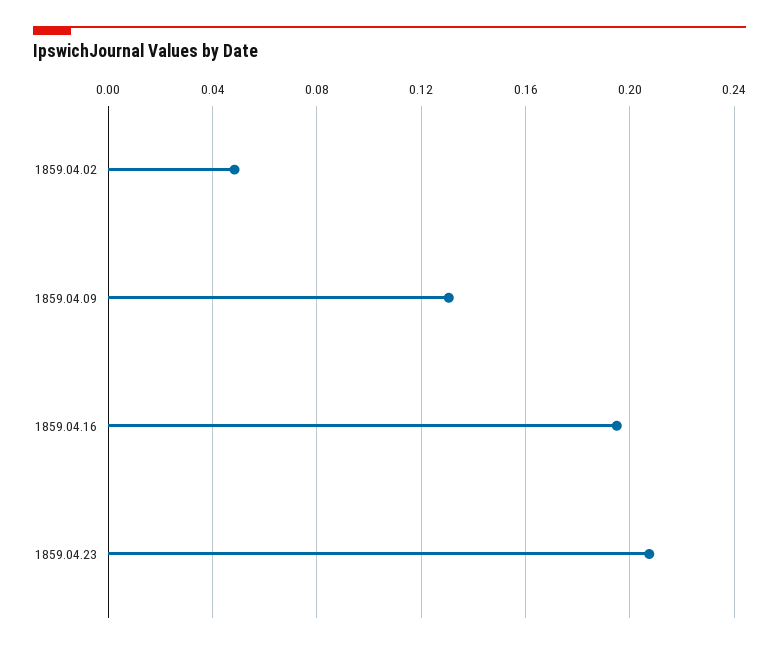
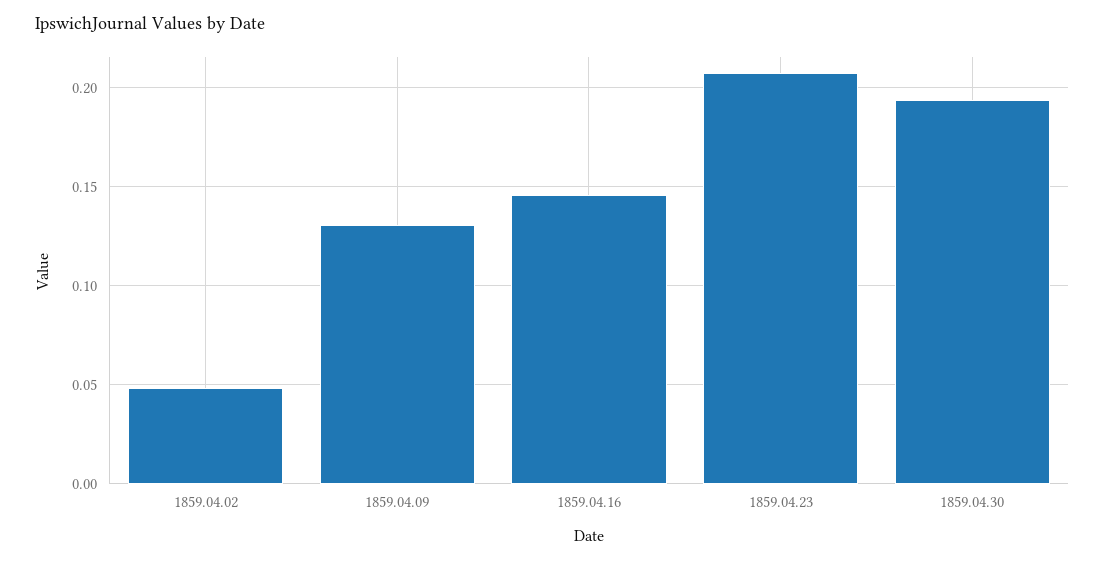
1859.04.16: 0.195 -> 0.145
1859.04.30: none -> 0.195

